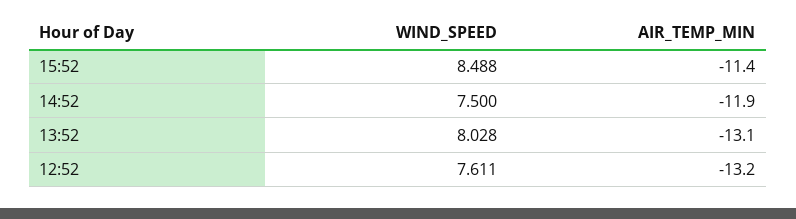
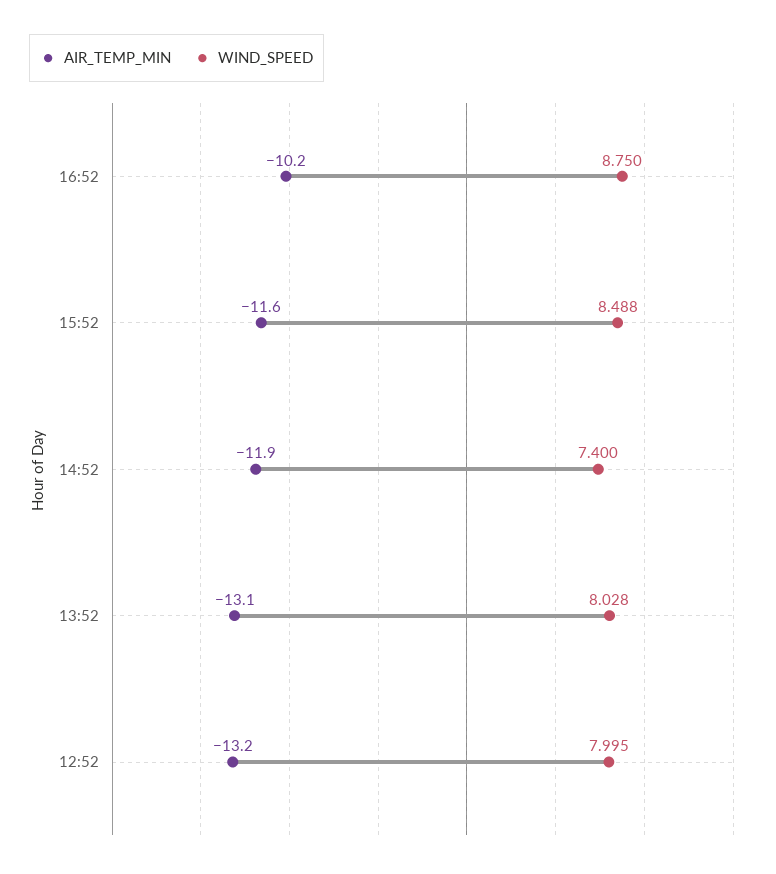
AIR_TEMP_MIN, 15:52: -11.4 -> -11.6
WIND_SPEED, 14:52: 7.5 -> 7.4
WIND_SPEED, 12:52: 7.611 -> 7.995
AIR_TEMP_MIN, 16:52: none -> -10.2
WIND_SPEED, 16:52: none -> 8.75

